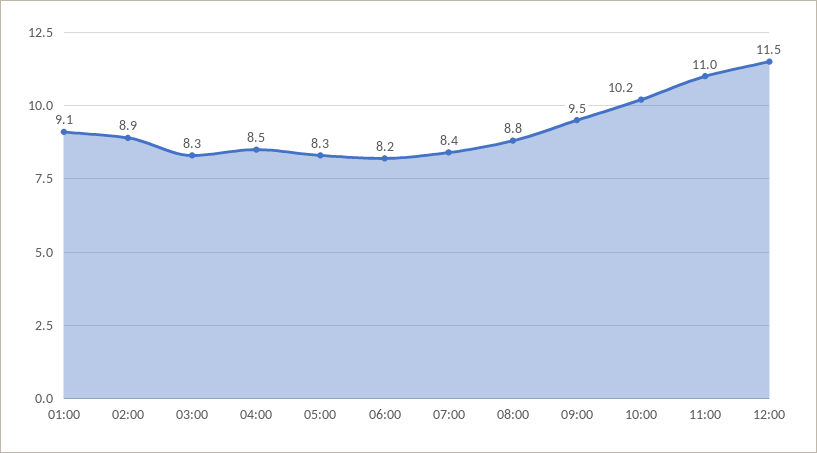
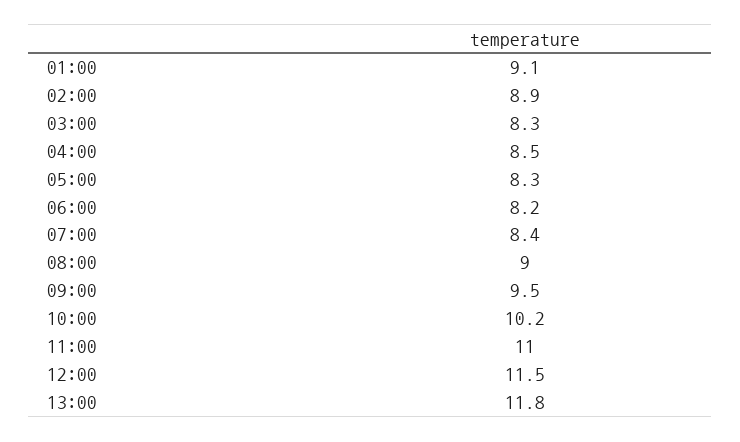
08:00: 8.8 -> 9
13:00: none -> 11.8

